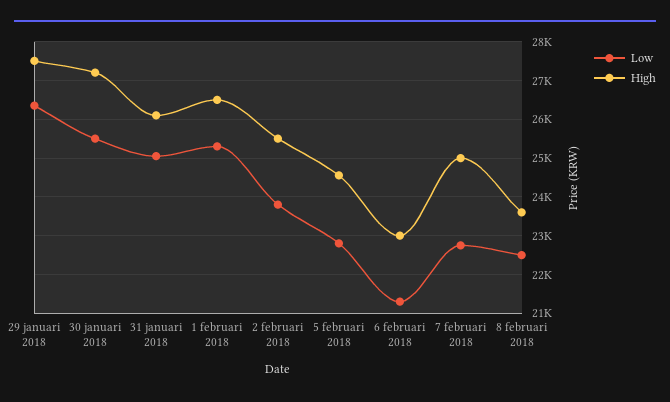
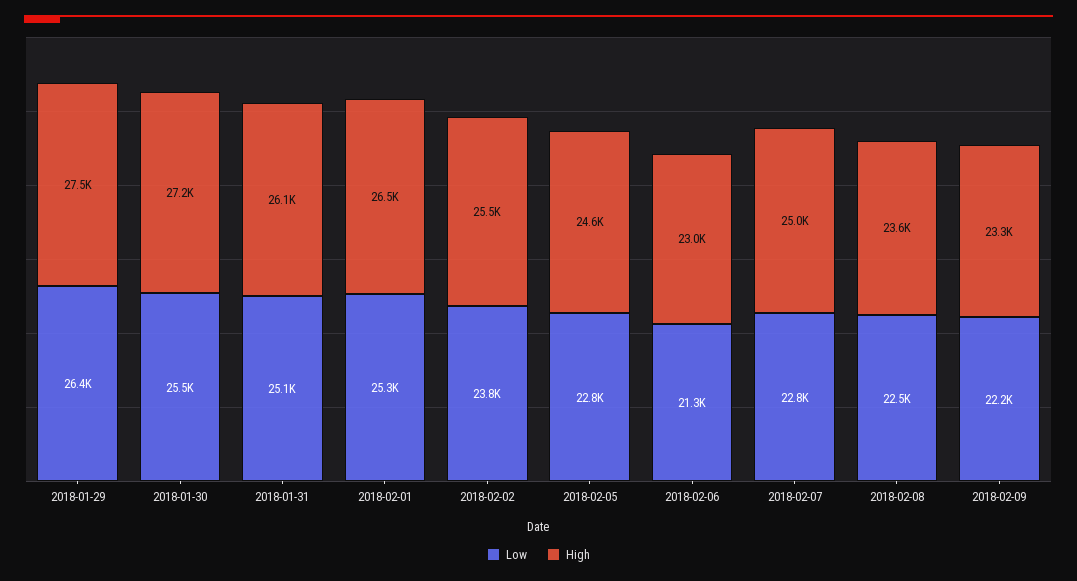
Low, 2018-02-09: none -> 22200
High, 2018-02-09: none -> 23300

